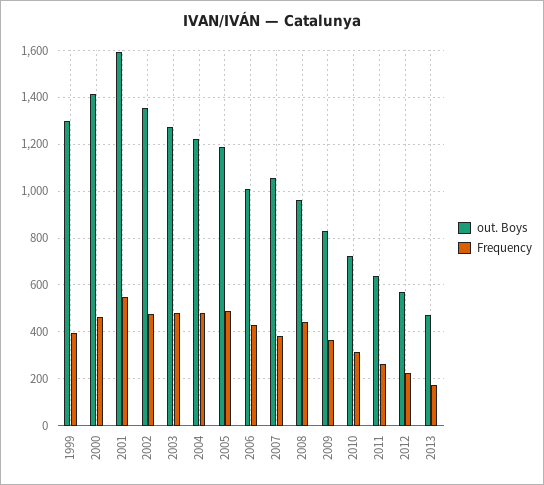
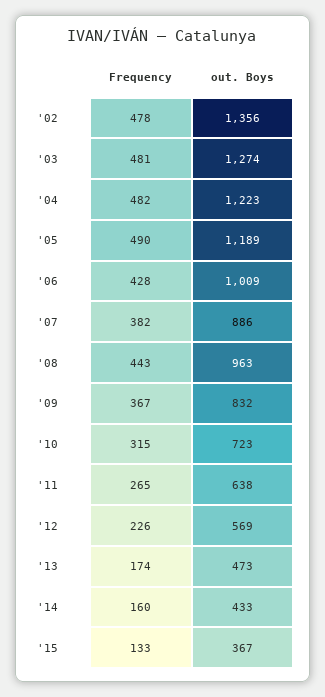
out. Boys, 1999: 1300 -> none
Frequency, 1999: 400 -> none
out. Boys, 2000: 1400 -> none
Frequency, 2000: 450 -> none
out. Boys, 2001: 1600 -> none
Frequency, 2001: 550 -> none
out. Boys, 2007: 1050 -> 886
Frequency, '14: none -> 160
out. Boys, '14: none -> 433
Frequency, '15: none -> 133
out. Boys, '15: none -> 367

